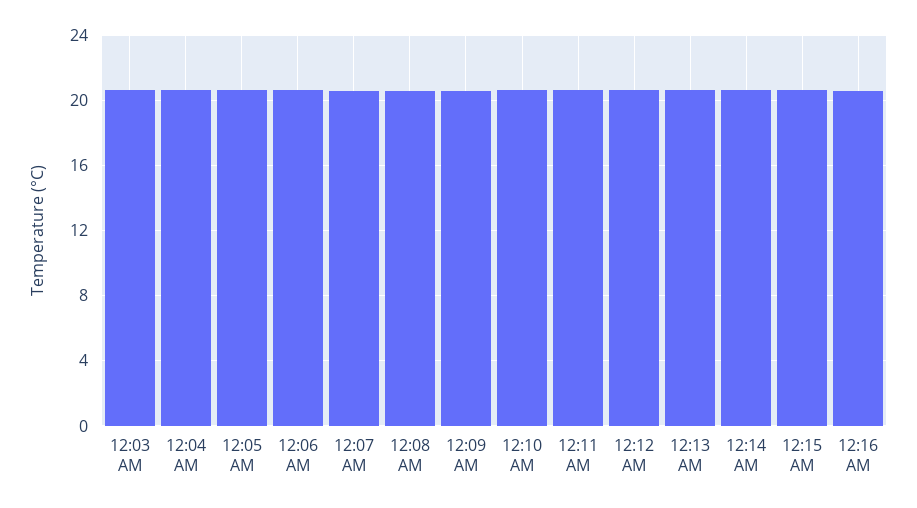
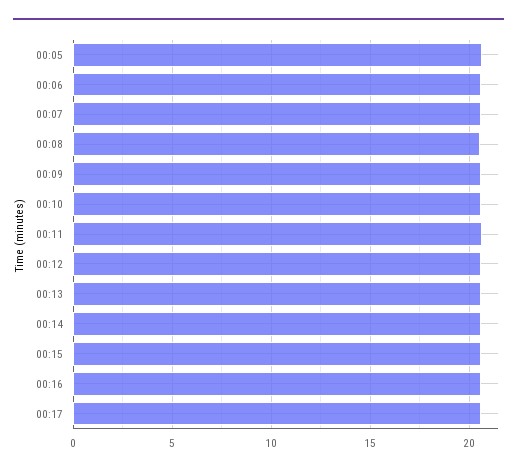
12:03 AM: 20.5 -> none
12:04 AM: 20.5 -> none
00:17: none -> 20.5

